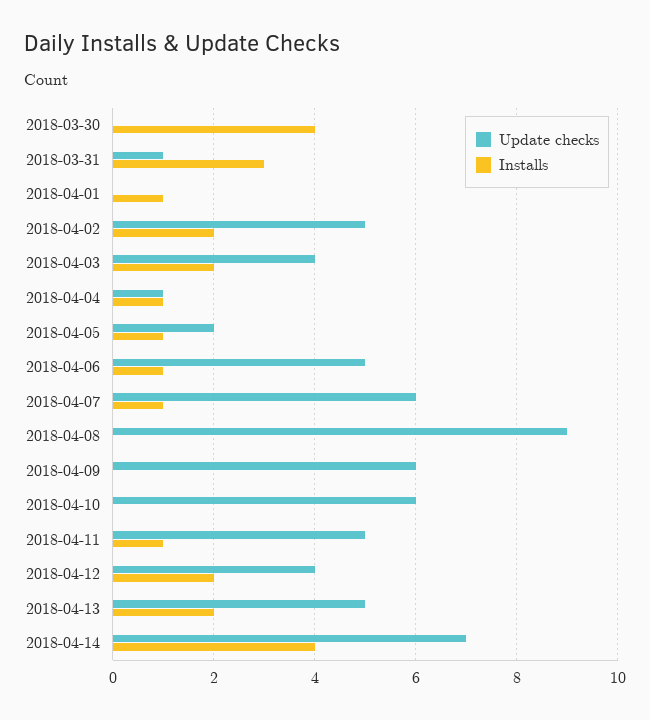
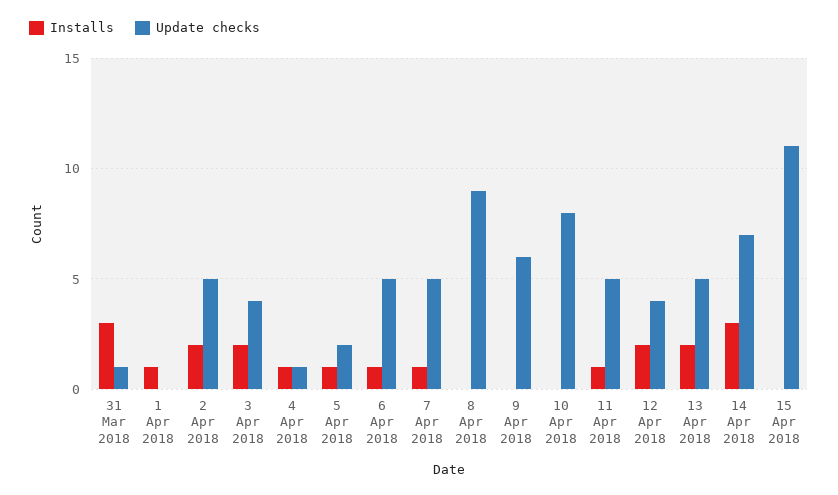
Update checks, 2018-03-30: 0 -> none
Installs, 2018-03-30: 4 -> none
Update checks, 2018-04-07: 6 -> 5
Update checks, 2018-04-10: 6 -> 8
Installs, 2018-04-14: 4 -> 3
Installs, 15 Apr 2018: none -> 0
Update checks, 15 Apr 2018: none -> 11

